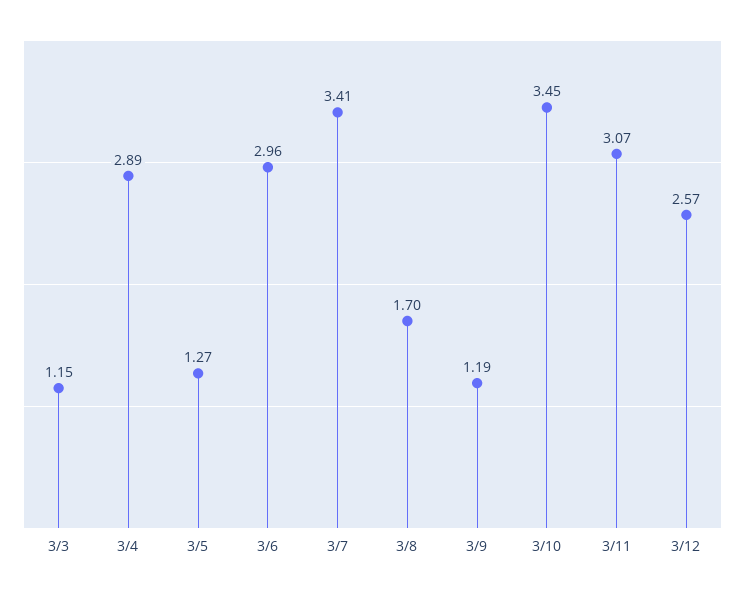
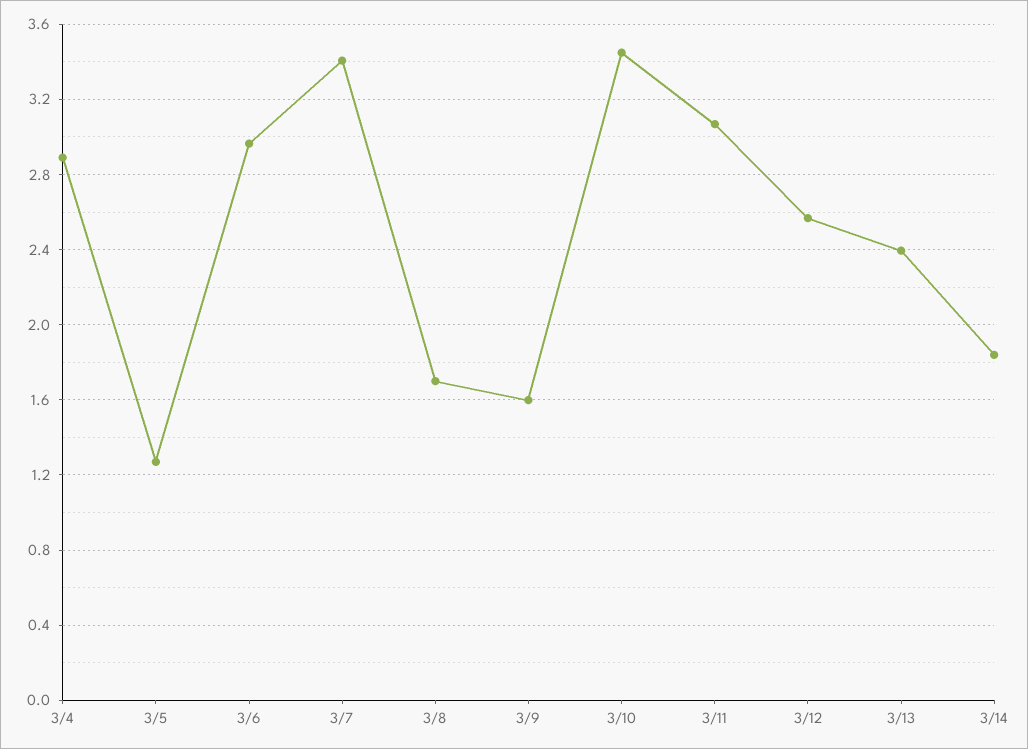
3/3: 1.15 -> none
3/9: 1.19 -> 1.6
3/13: none -> 2.4
3/14: none -> 1.85

